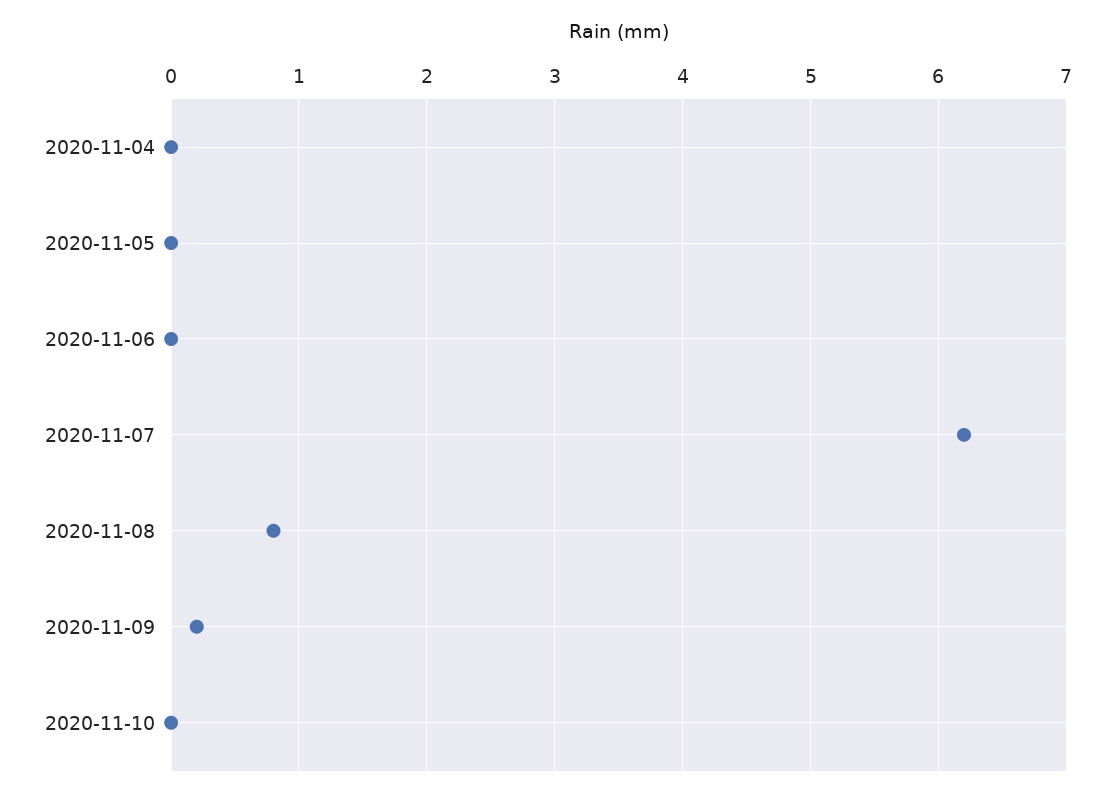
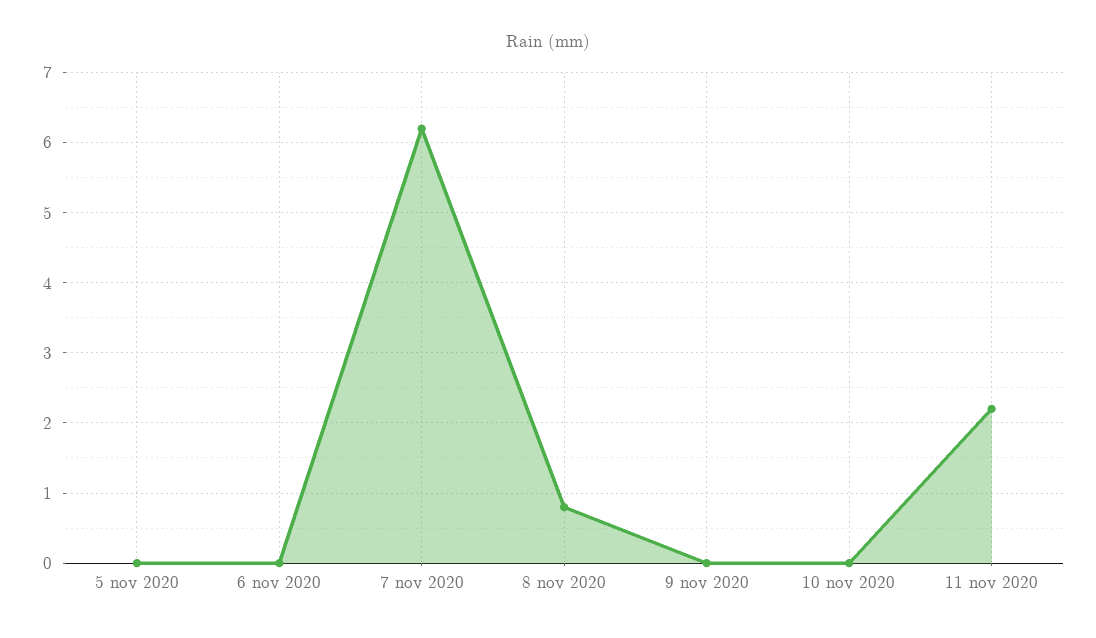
2020-11-04: 0 -> none
2020-11-09: 0.2 -> 0
11 nov 2020: none -> 2.2

